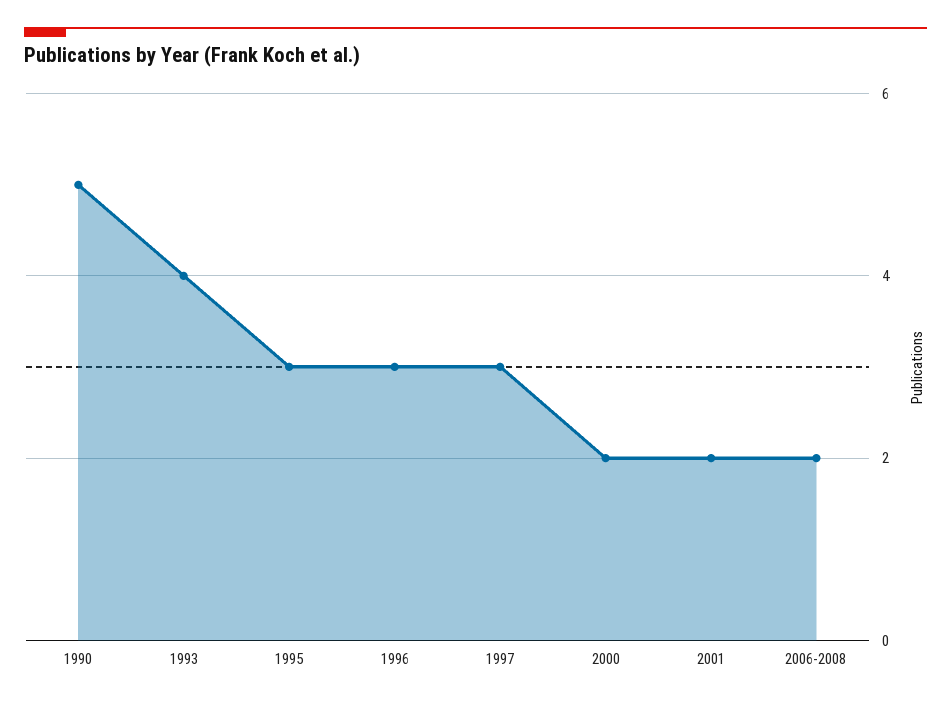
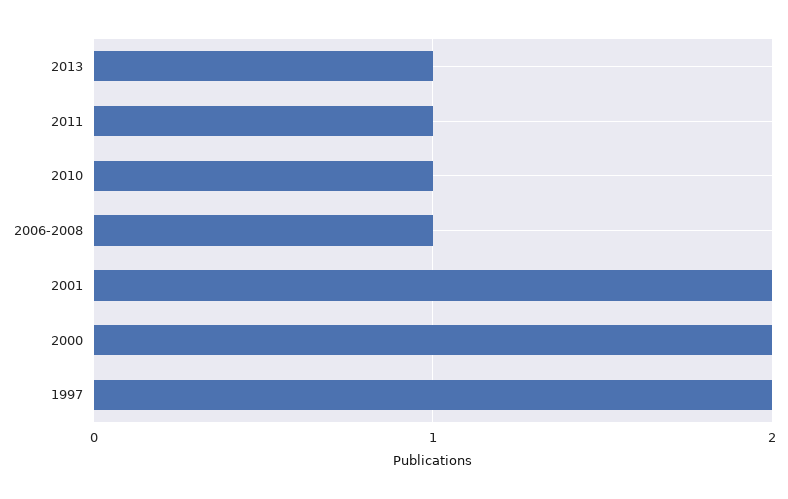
1990: 5 -> none
1993: 4 -> none
1995: 3 -> none
1996: 3 -> none
1997: 3 -> 2
2006-2008: 2 -> 1
2013: none -> 1
2011: none -> 1
2010: none -> 1

